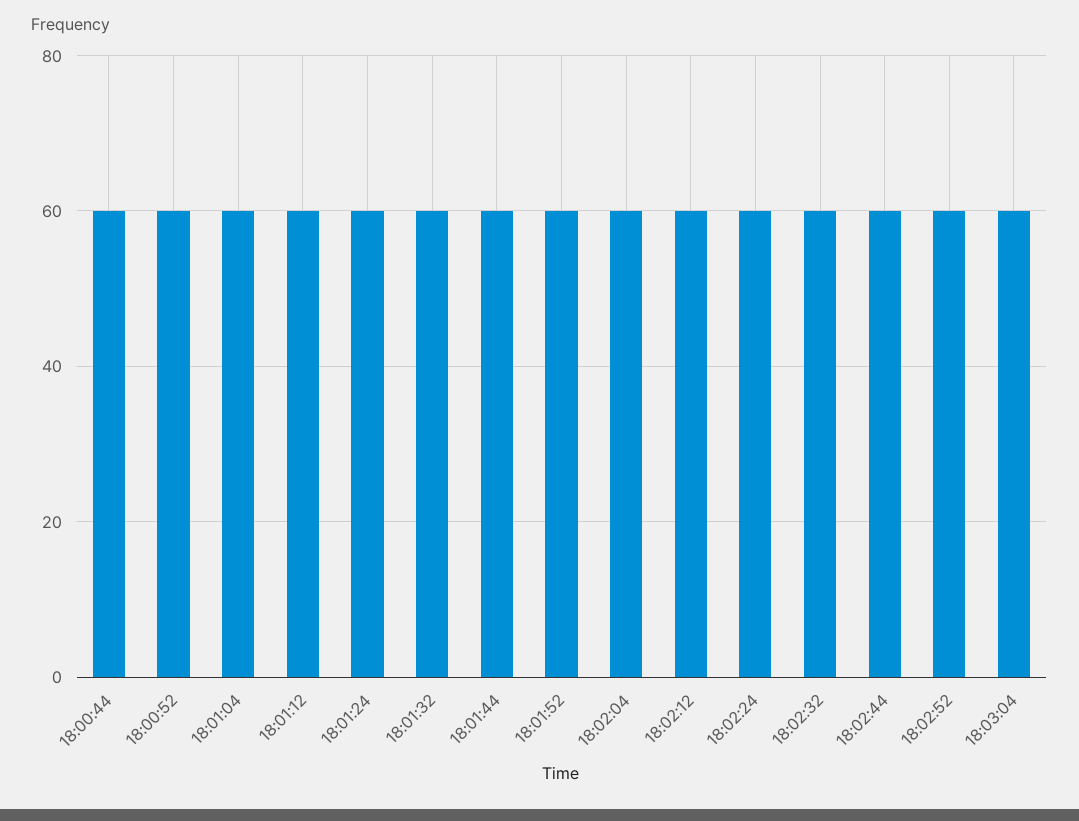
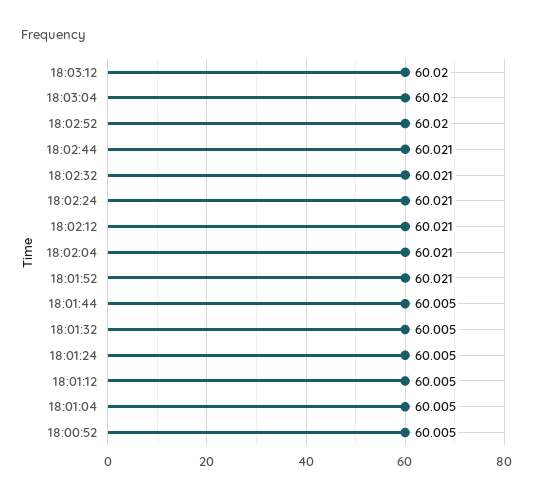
18:00:44: 60 -> none
18:03:12: none -> 60.02

